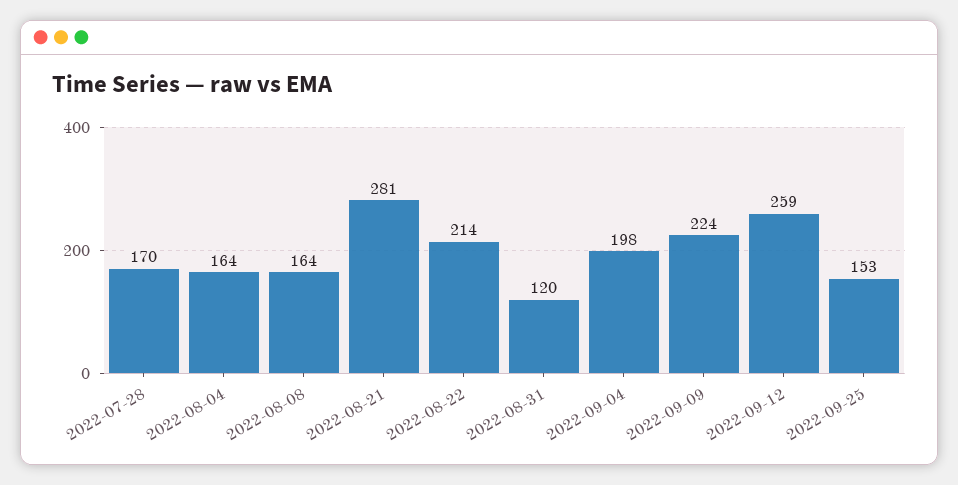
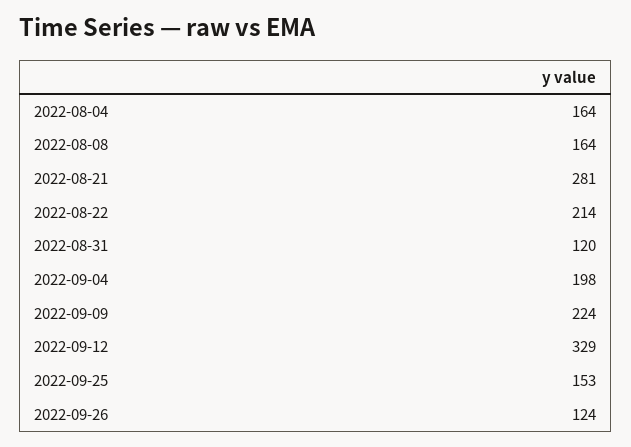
2022-07-28: 170 -> none
2022-09-12: 259 -> 329
2022-09-26: none -> 124

